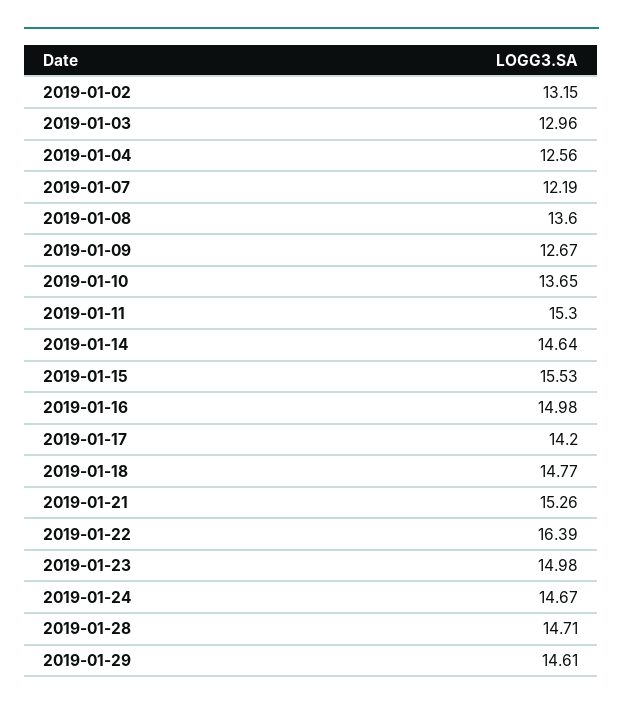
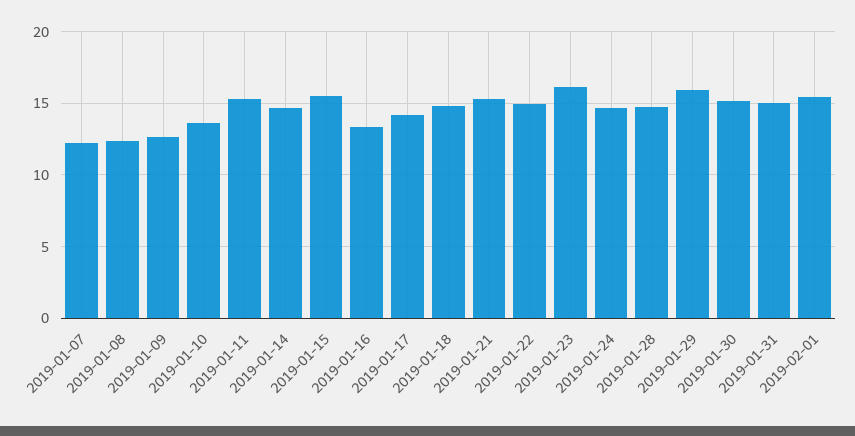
2019-01-02: 13.15 -> none
2019-01-03: 12.96 -> none
2019-01-04: 12.56 -> none
2019-01-08: 13.6 -> 12.5
2019-01-16: 14.98 -> 13.5
2019-01-22: 16.39 -> 15
2019-01-23: 14.98 -> 16
2019-01-29: 14.61 -> 16
2019-01-30: none -> 15
2019-01-31: none -> 15
2019-02-01: none -> 15.5

